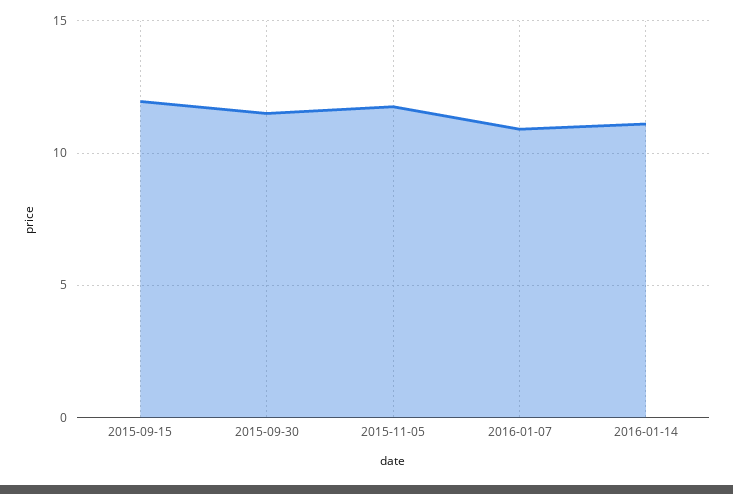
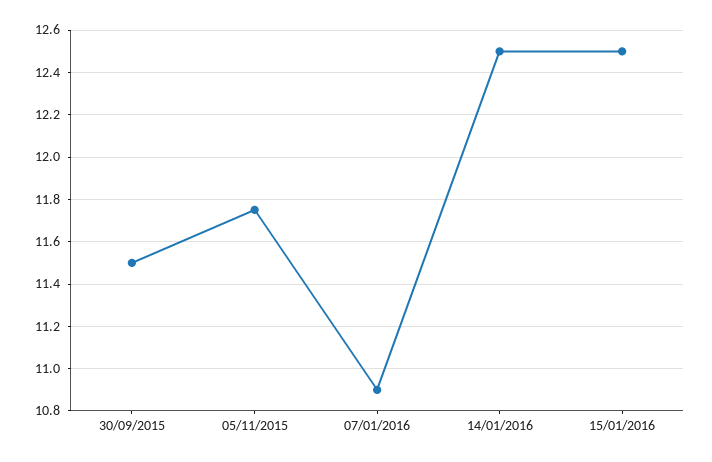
2015-09-15: 12 -> none
2016-01-14: 11 -> 12.5
15/01/2016: none -> 12.5

